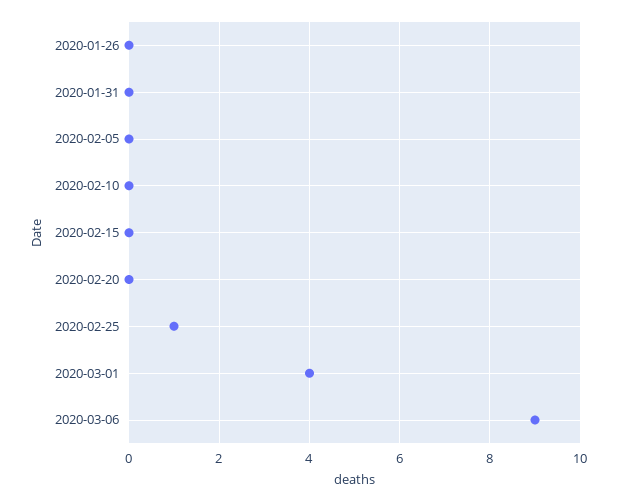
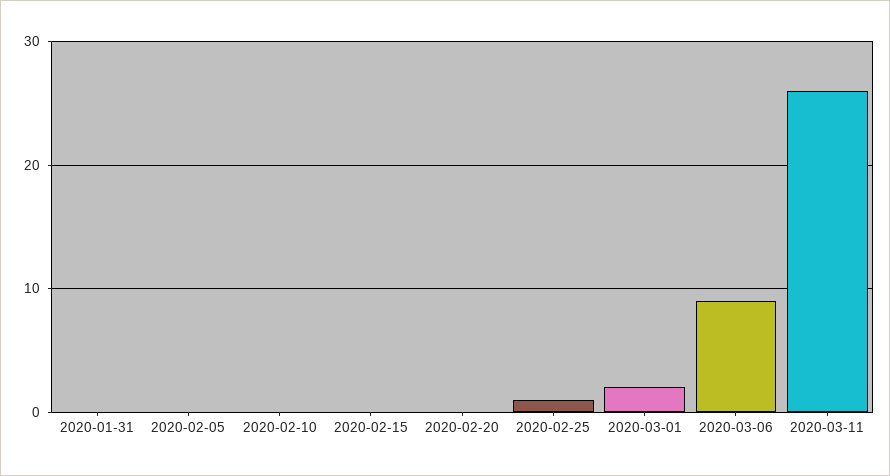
2020-01-26: 0 -> none
2020-03-01: 4 -> 2
2020-03-11: none -> 26

